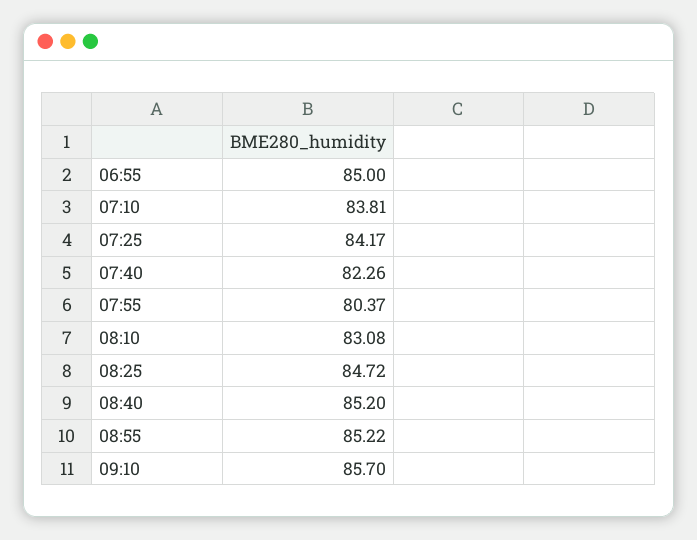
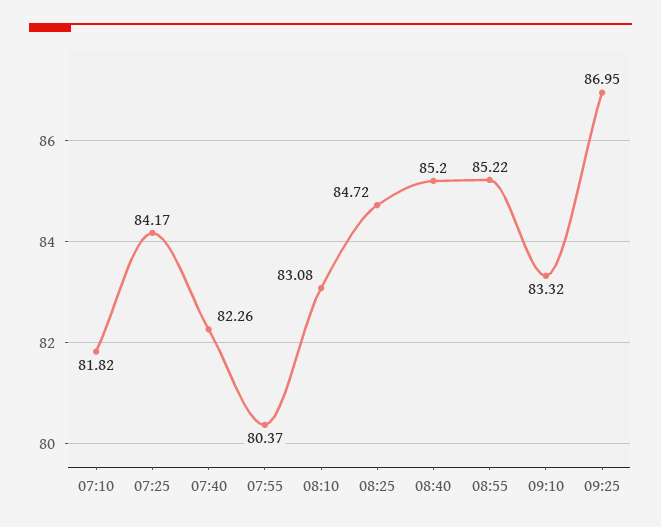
06:55: 85 -> none
07:10: 83.81 -> 81.82
09:10: 85.7 -> 83.32
09:25: none -> 86.95

